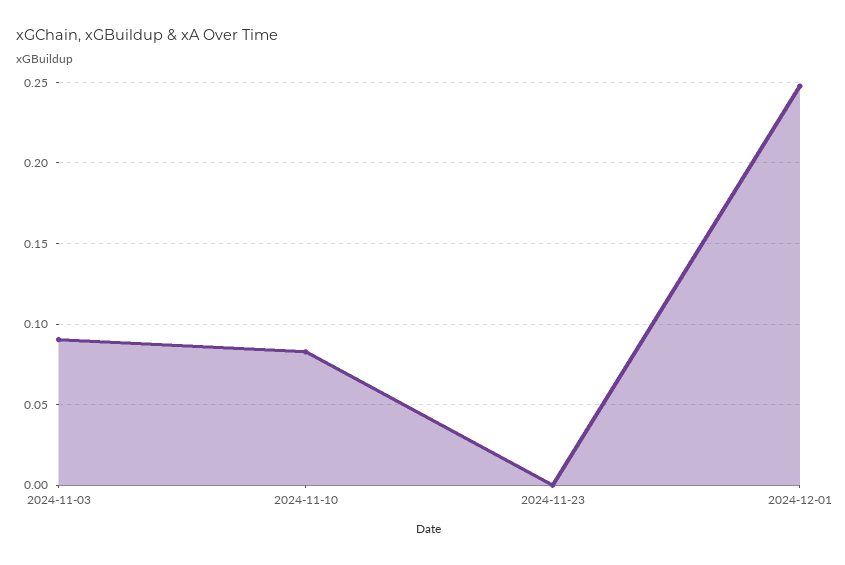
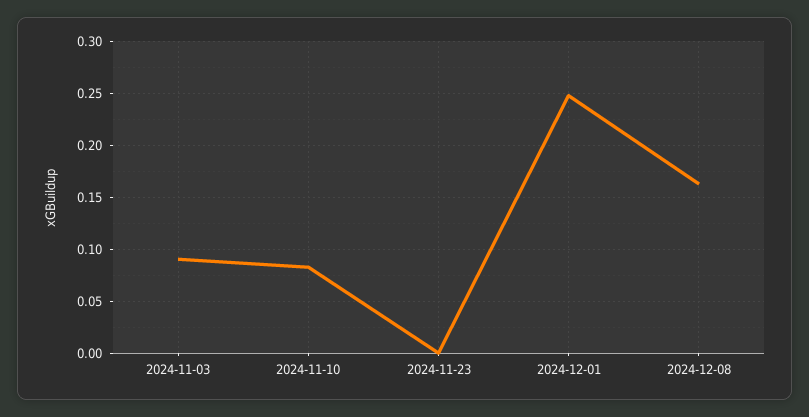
2024-12-08: none -> 0.16

